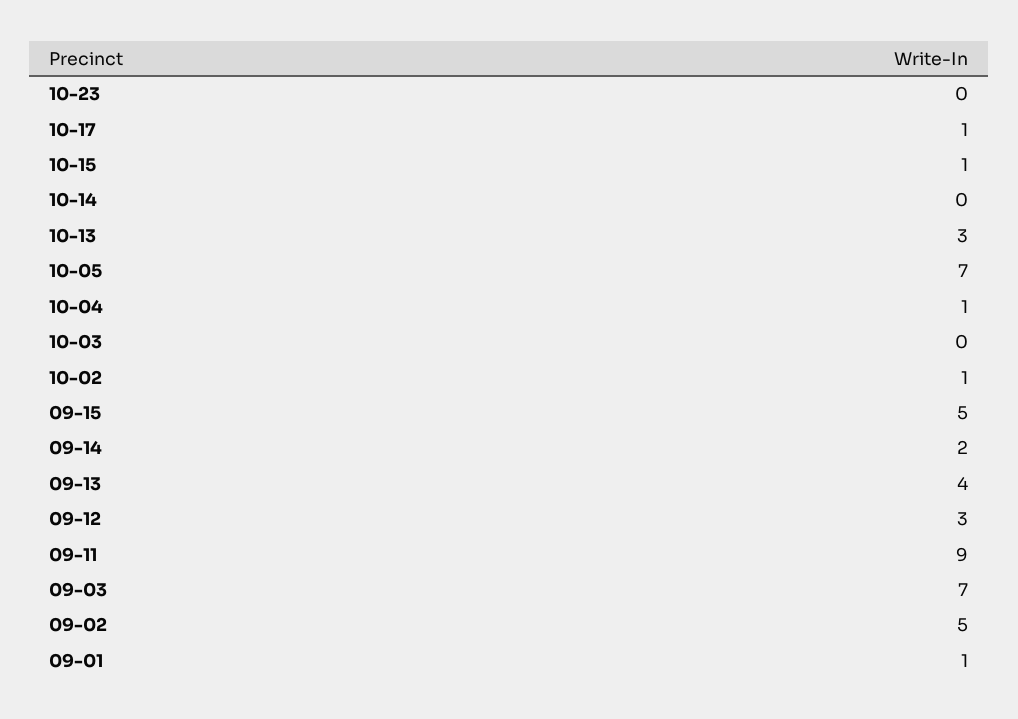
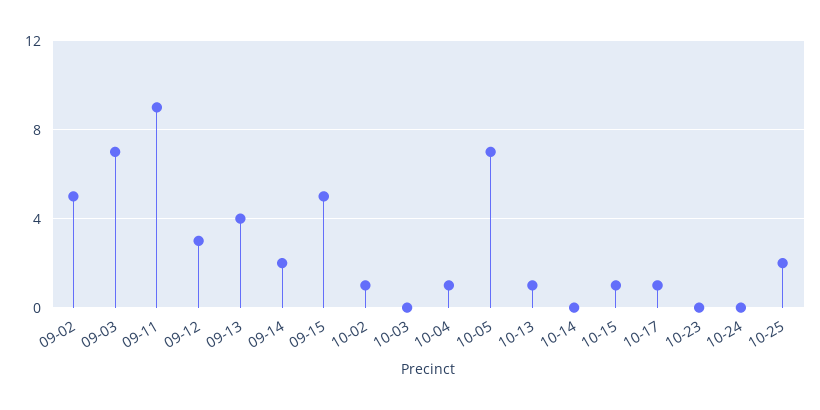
10-13: 3 -> 1
09-01: 1 -> none
10-24: none -> 0
10-25: none -> 2

